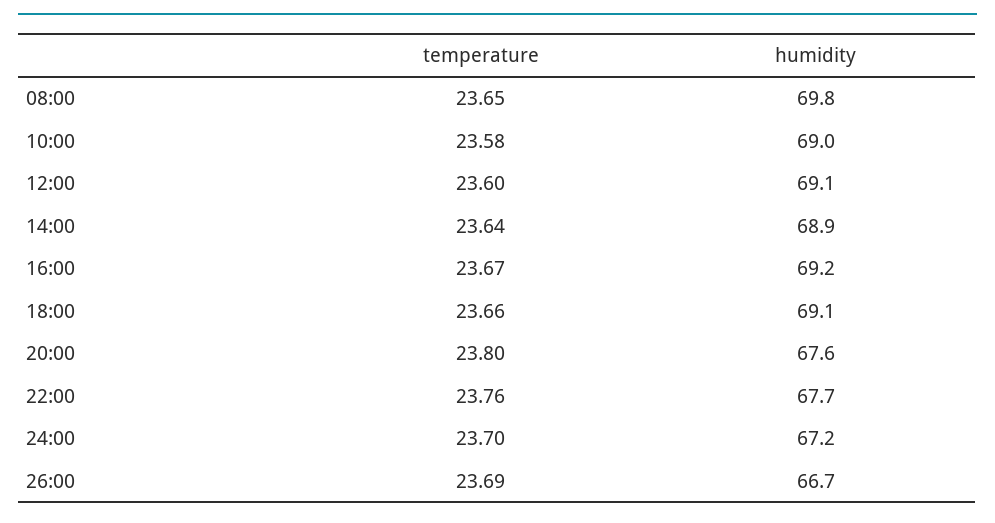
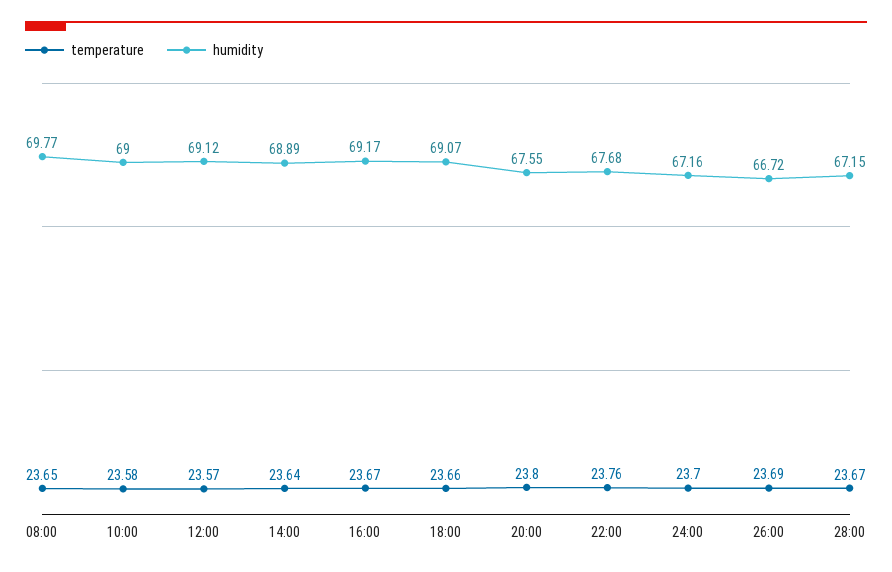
temperature, 12:00: 23.6 -> 23.57
temperature, 28:00: none -> 23.67
humidity, 28:00: none -> 67.15

